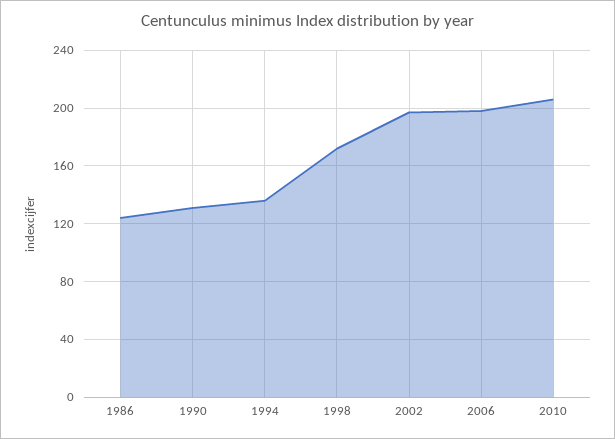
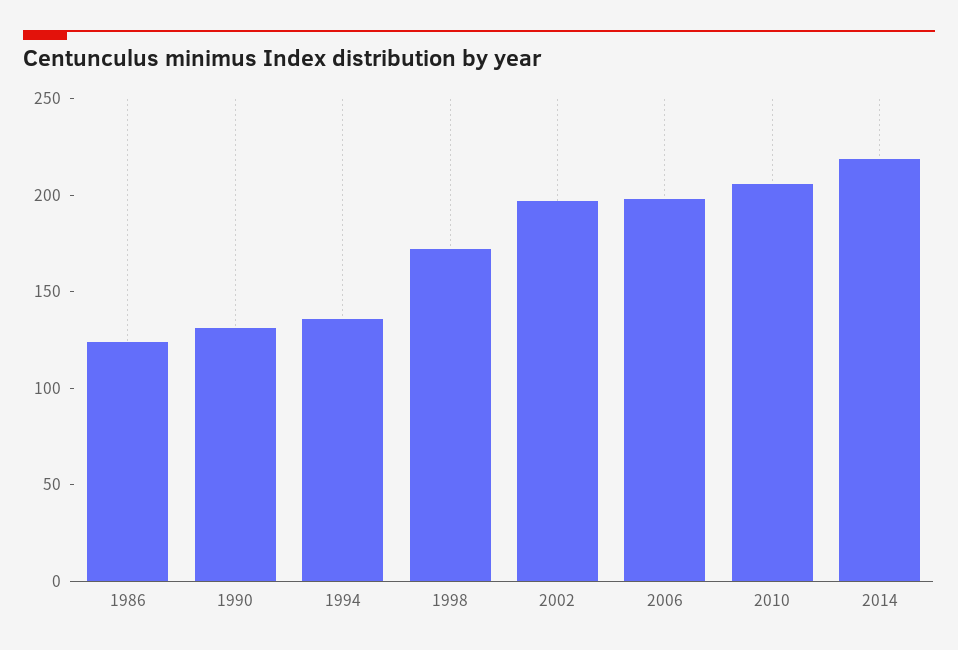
2014: none -> 220

